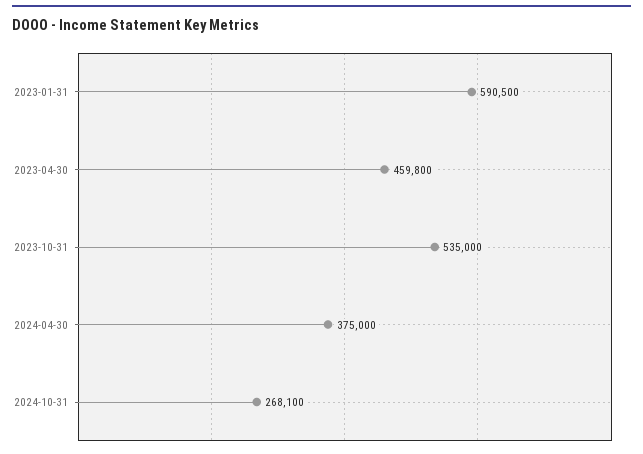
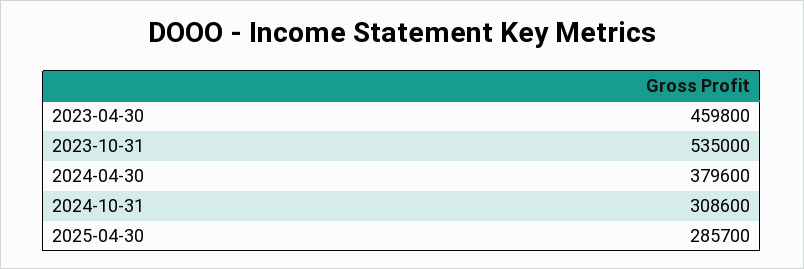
2023-01-31: 590500 -> none
2024-04-30: 375000 -> 379600
2024-10-31: 268100 -> 308600
2025-04-30: none -> 285700

